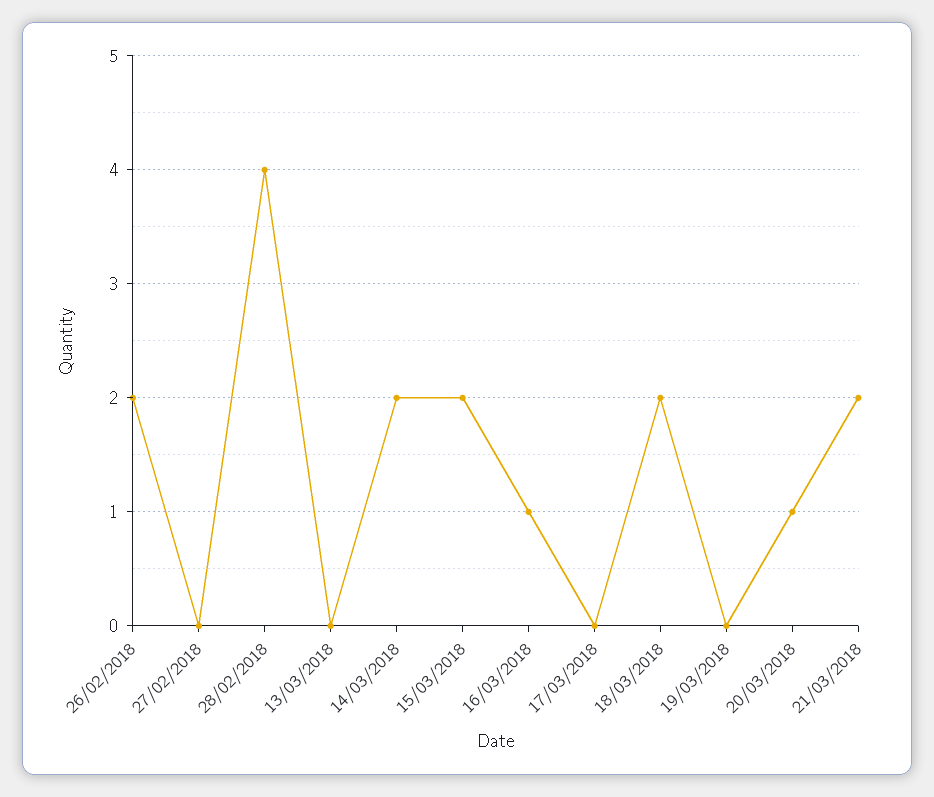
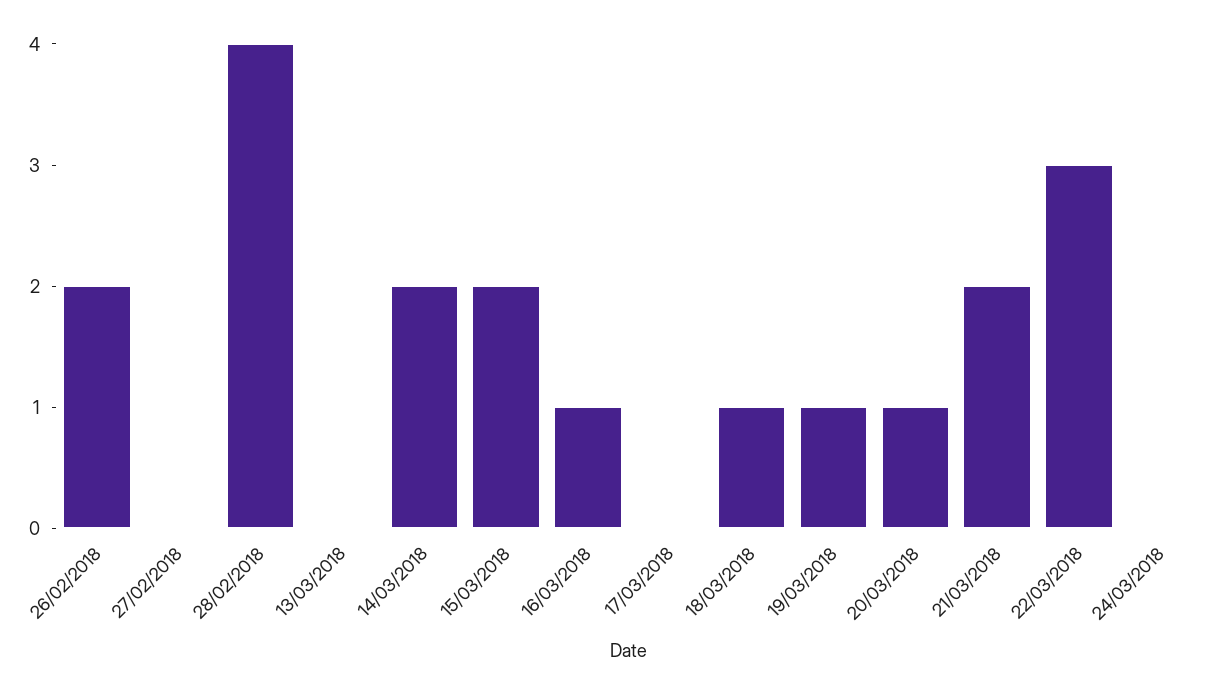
18/03/2018: 2 -> 1
19/03/2018: 0 -> 1
22/03/2018: none -> 3
24/03/2018: none -> 0

